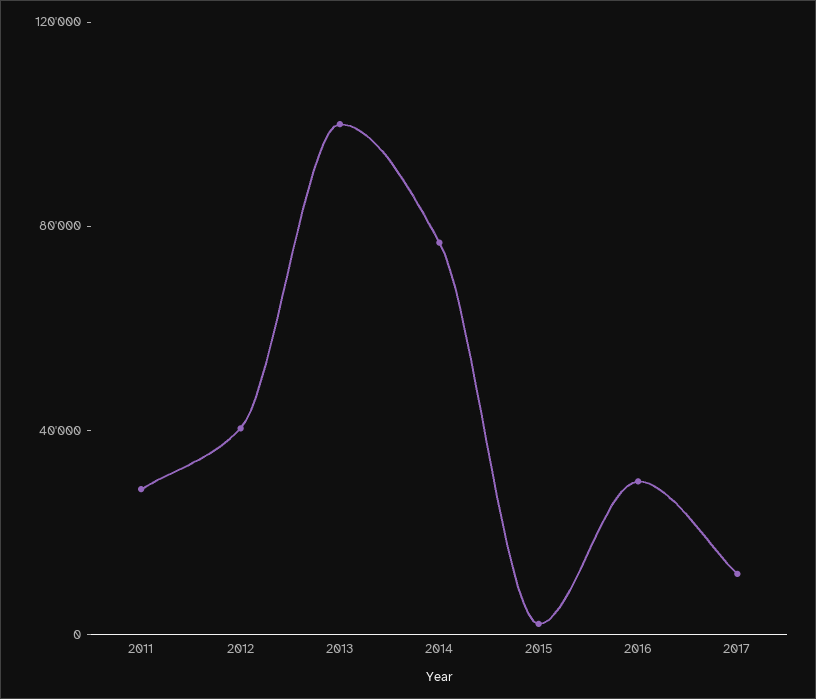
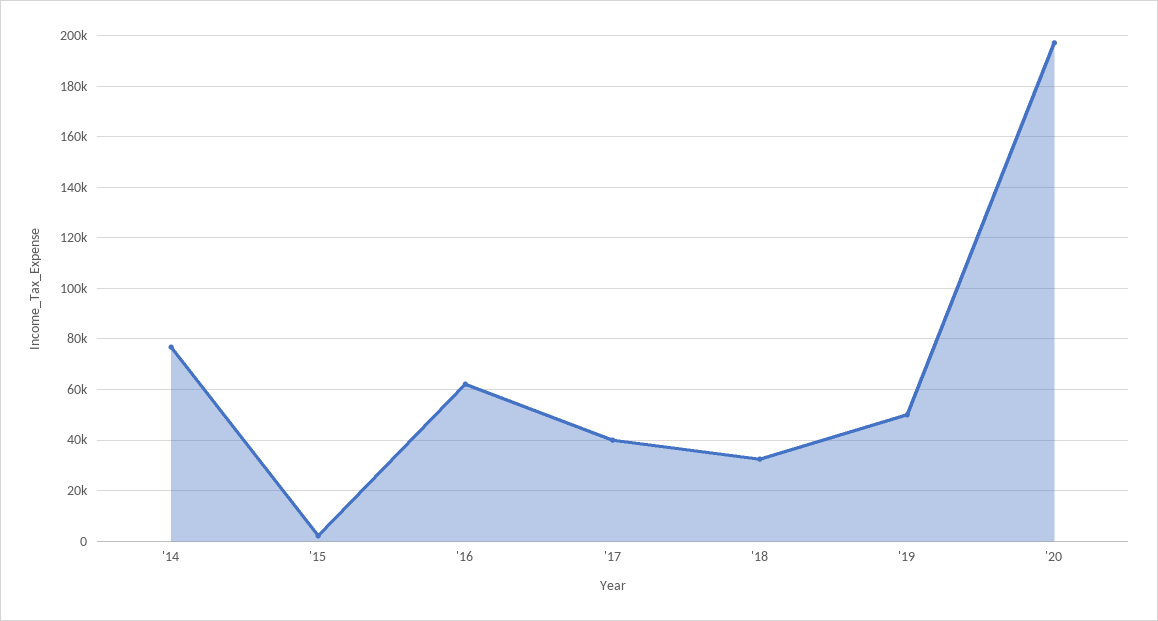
2011: 30000 -> none
2012: 40000 -> none
2013: 100000 -> none
2016: 30000 -> 62500
2017: 10000 -> 40000
'18: none -> 32500
'19: none -> 50000
'20: none -> 197500

